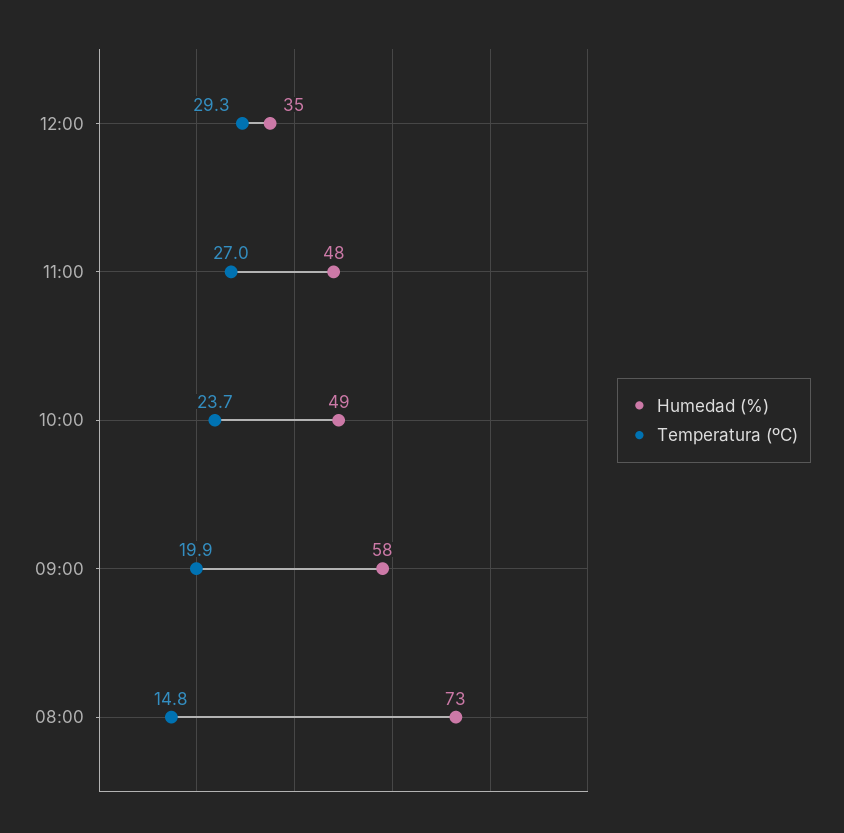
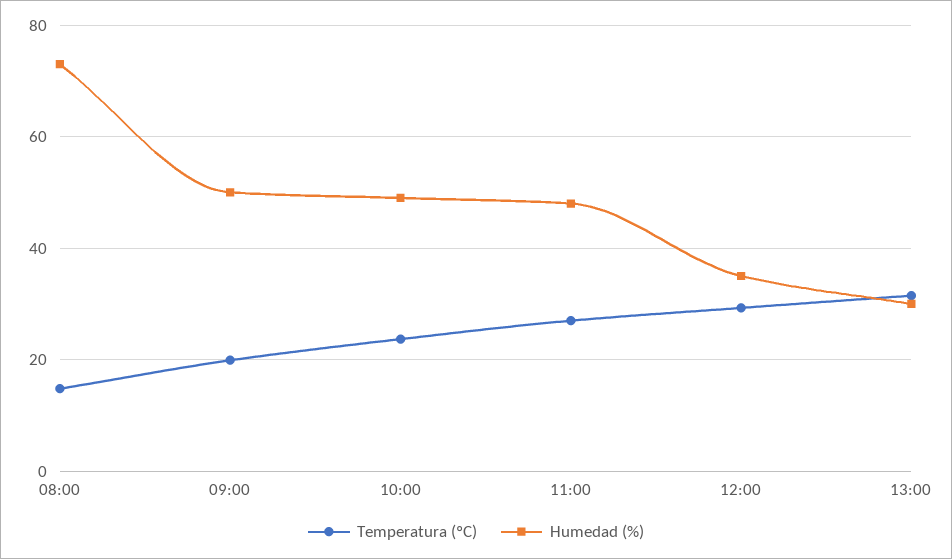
Humedad (%), 09:00: 58 -> 50
Temperatura (ºC), 13:00: none -> 32
Humedad (%), 13:00: none -> 30

